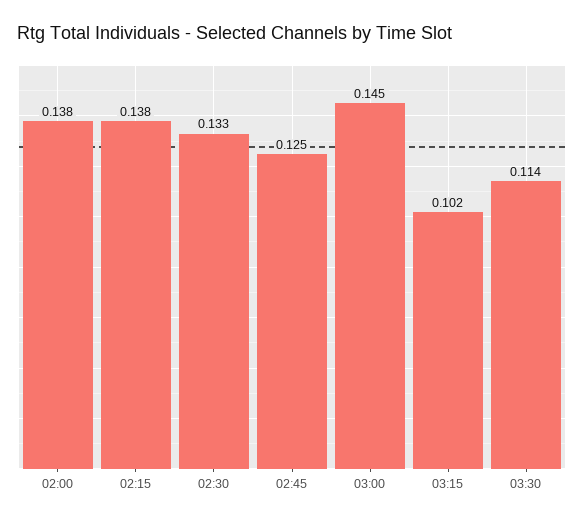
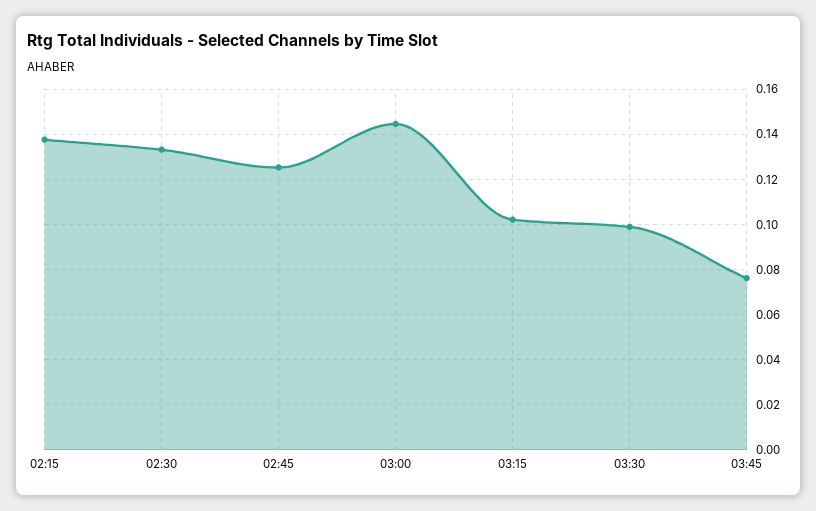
02:00: 0.138 -> none
03:30: 0.114 -> 0.1
03:45: none -> 0.075

